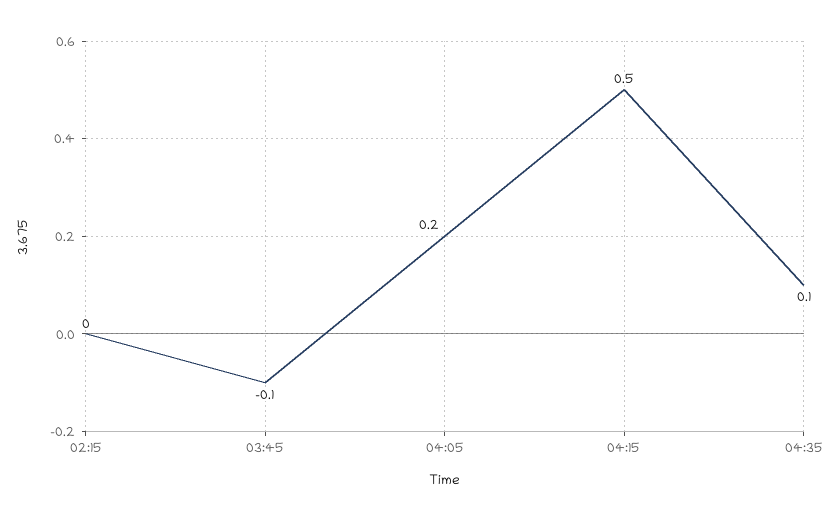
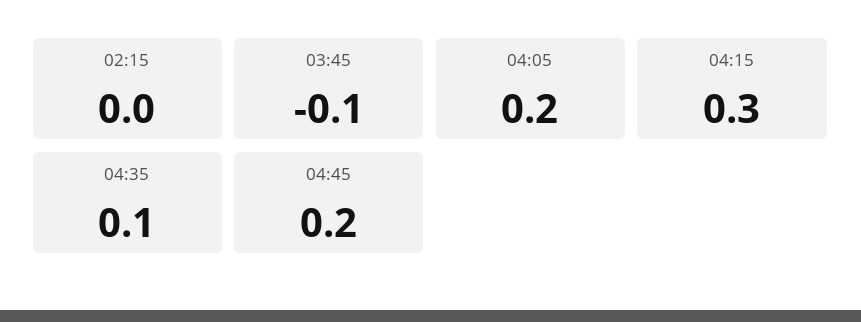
04:15: 0.5 -> 0.3
04:45: none -> 0.2

